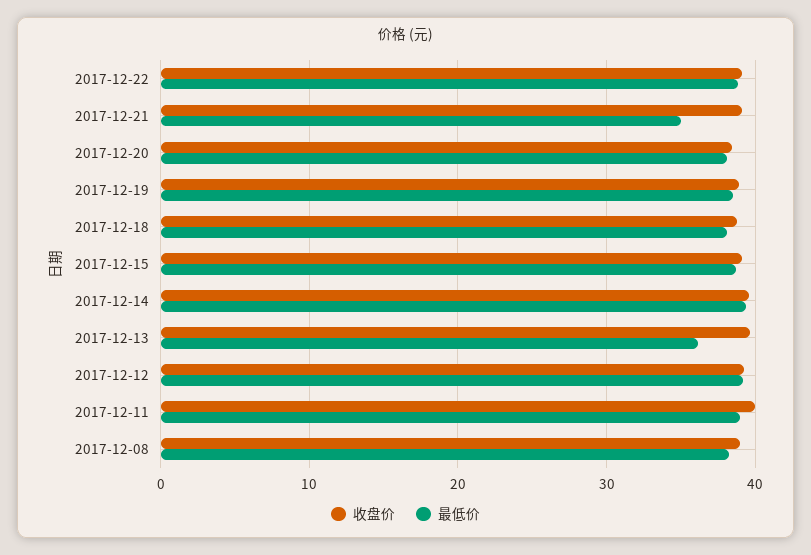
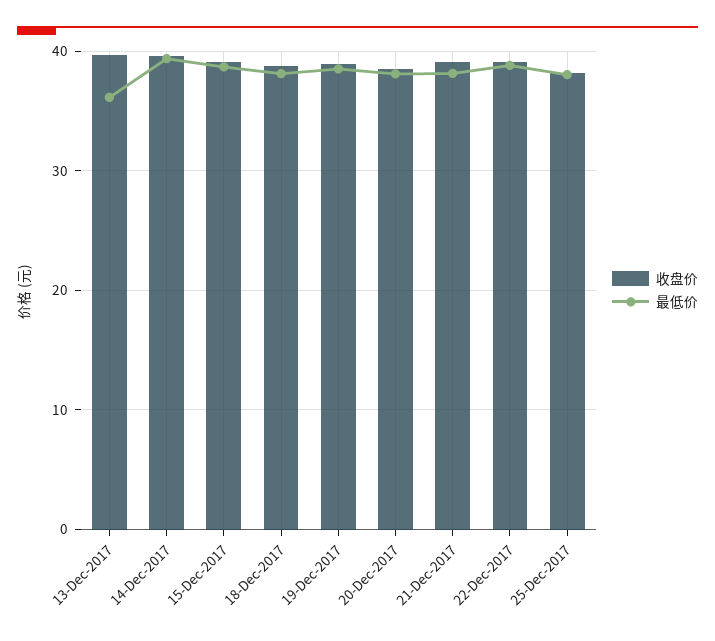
最低价, 2017-12-21: 35 -> 38
收盘价, 2017-12-12: 39 -> none
最低价, 2017-12-12: 39 -> none
收盘价, 2017-12-11: 40 -> none
最低价, 2017-12-11: 39 -> none
收盘价, 2017-12-08: 39 -> none
最低价, 2017-12-08: 38 -> none
收盘价, 25-Dec-2017: none -> 38
最低价, 25-Dec-2017: none -> 38

